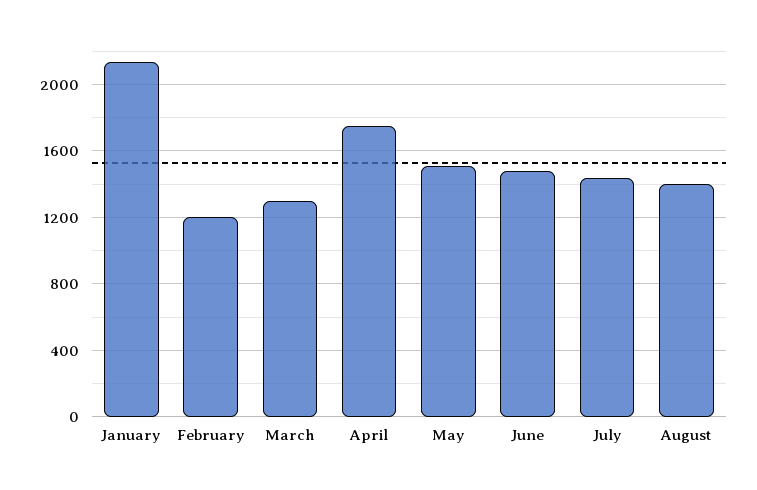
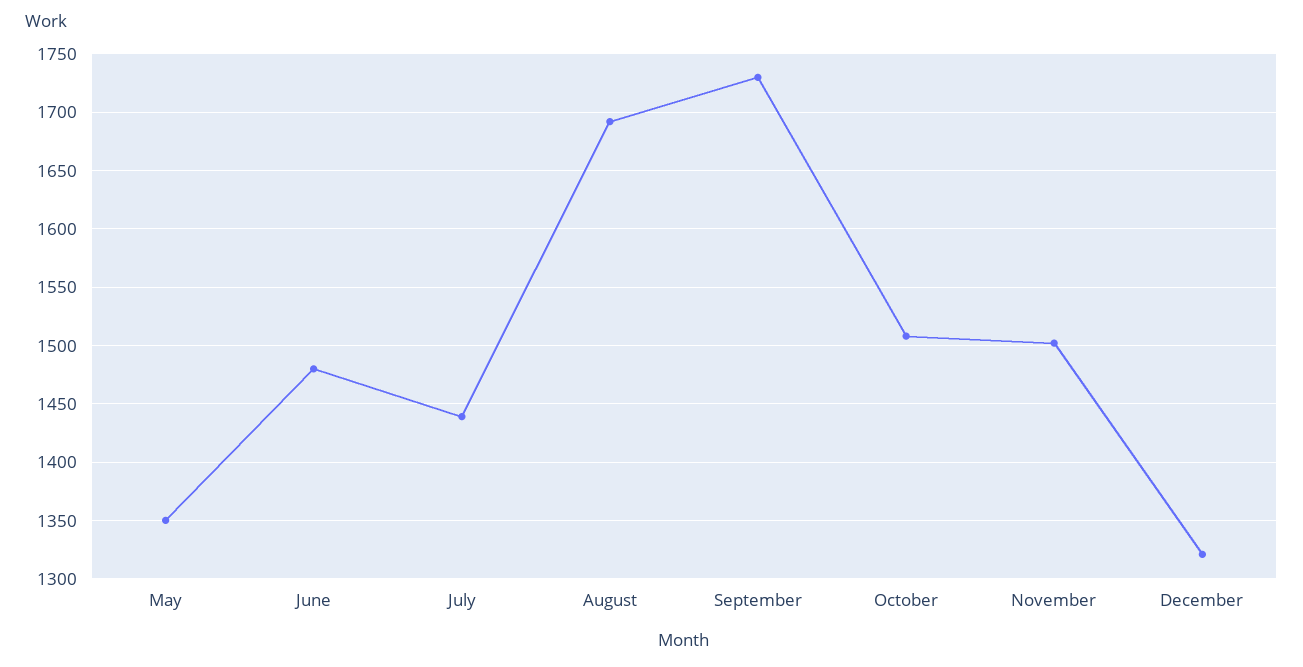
January: 2150 -> none
February: 1200 -> none
March: 1300 -> none
April: 1750 -> none
May: 1500 -> 1350
August: 1400 -> 1690
September: none -> 1730
October: none -> 1510
November: none -> 1500
December: none -> 1320

